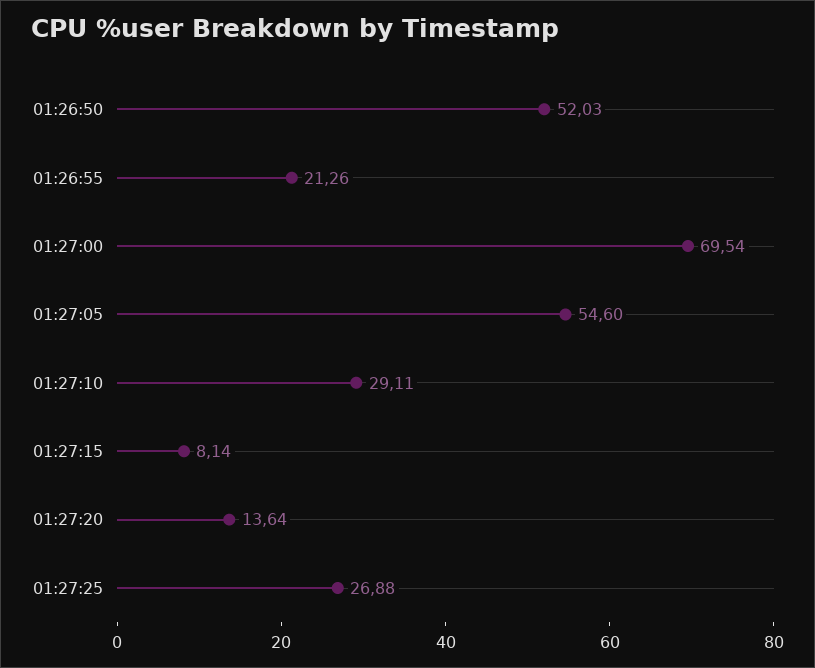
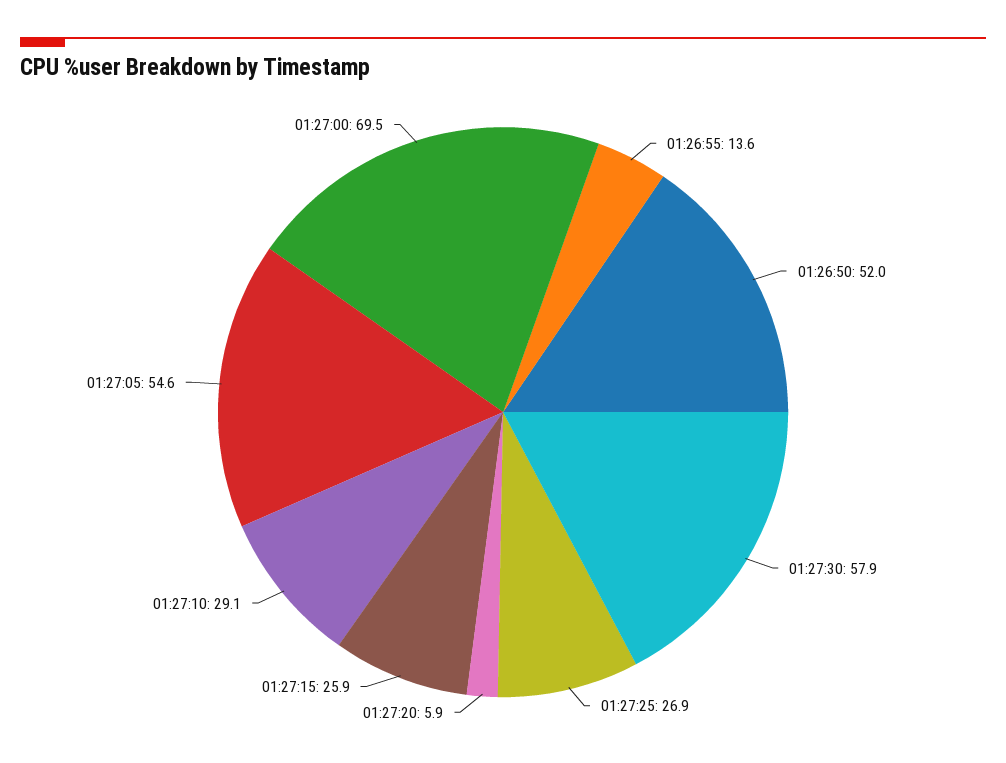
01:26:55: 21.26 -> 13.6
01:27:15: 8.14 -> 25.9
01:27:20: 13.64 -> 5.9
01:27:30: none -> 57.9

